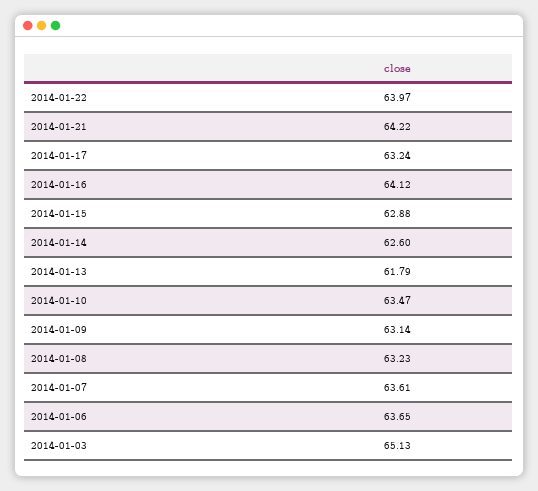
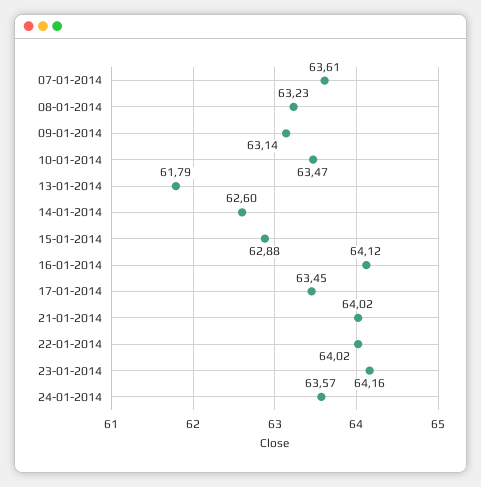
2014-01-22: 63.97 -> 64.02
2014-01-21: 64.22 -> 64.02
2014-01-17: 63.24 -> 63.45
2014-01-06: 63.65 -> none
2014-01-03: 65.13 -> none
23-01-2014: none -> 64.16
24-01-2014: none -> 63.57

